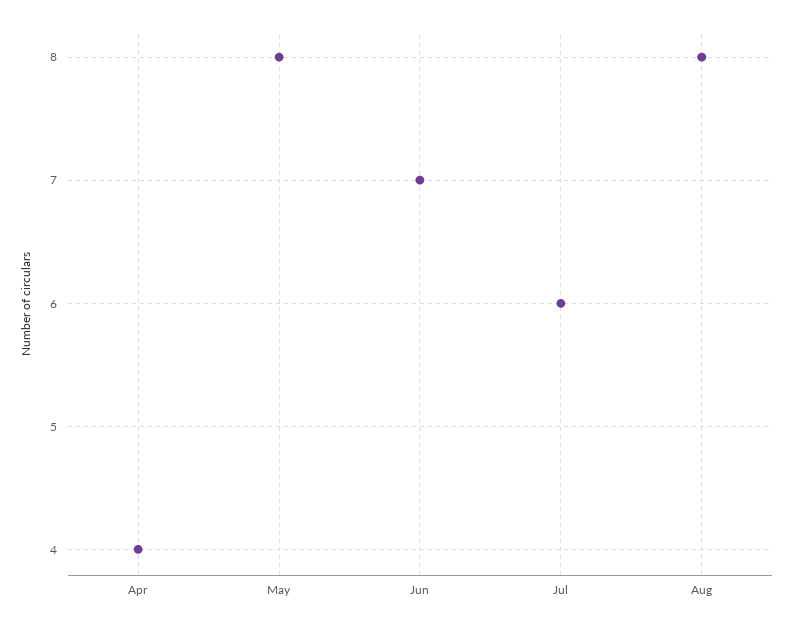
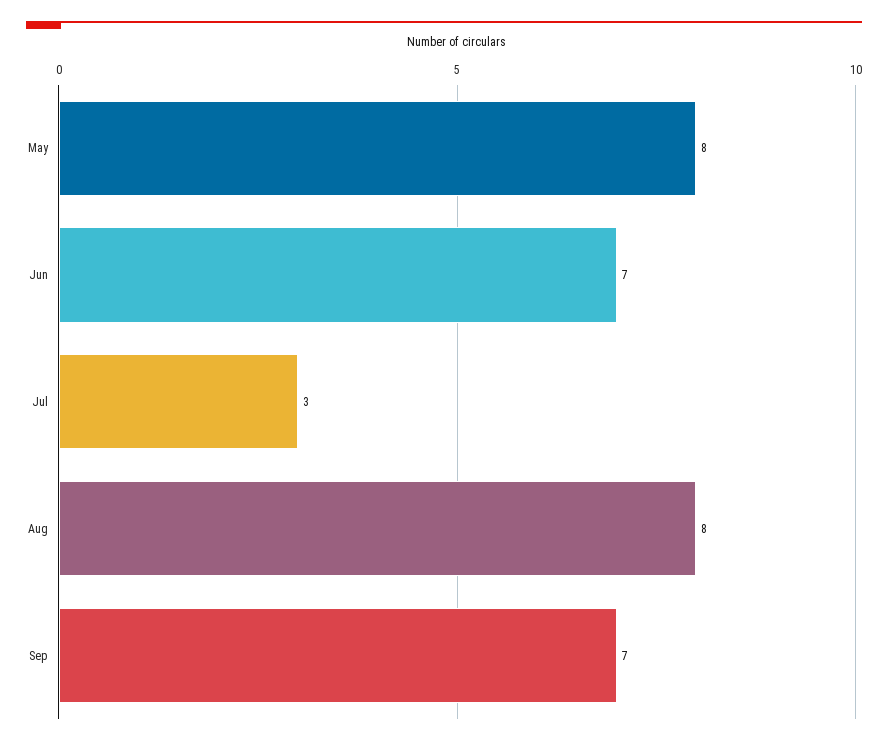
Apr: 4 -> none
Jul: 6 -> 3
Sep: none -> 7

